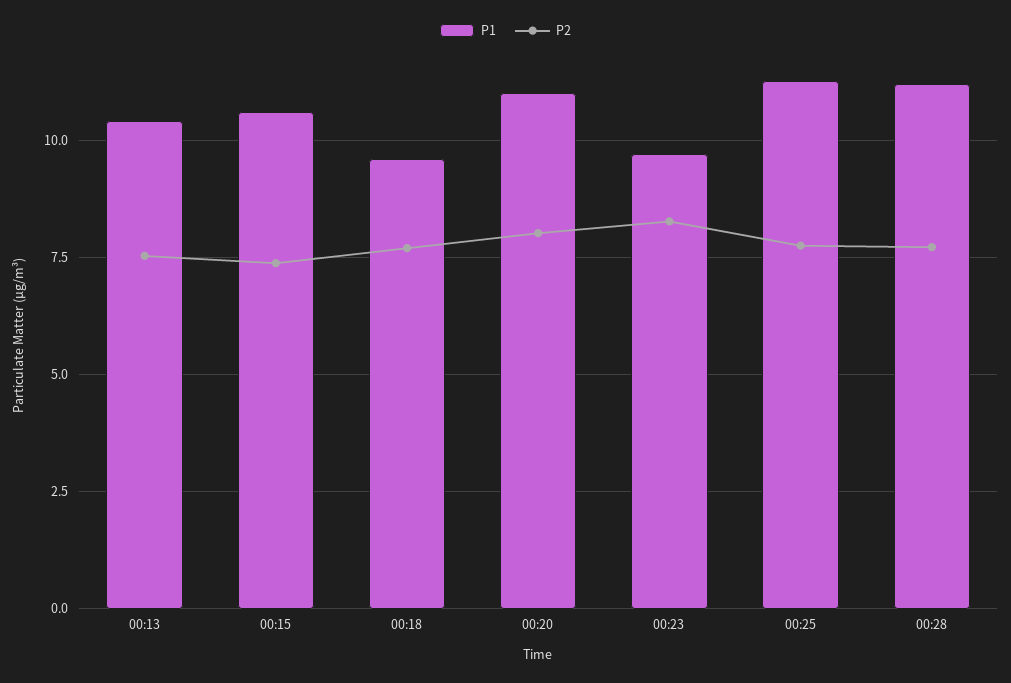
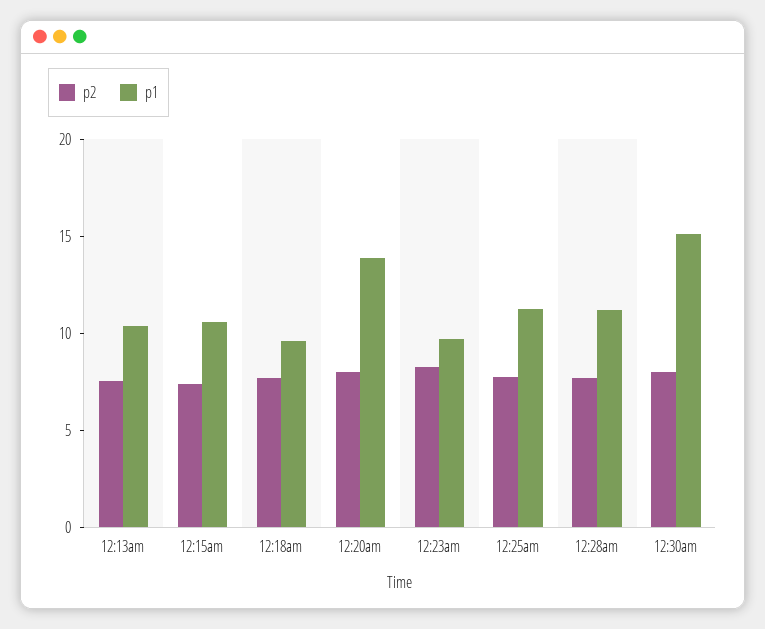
P1, 00:20: 11 -> 14
P2, 12:30am: none -> 8
P1, 12:30am: none -> 15

